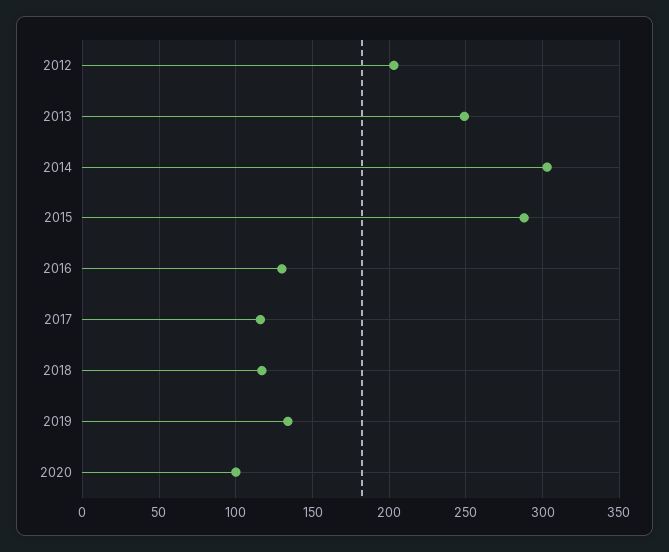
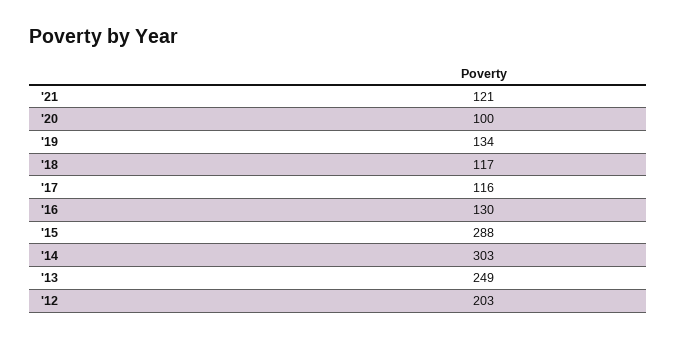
'21: none -> 121

